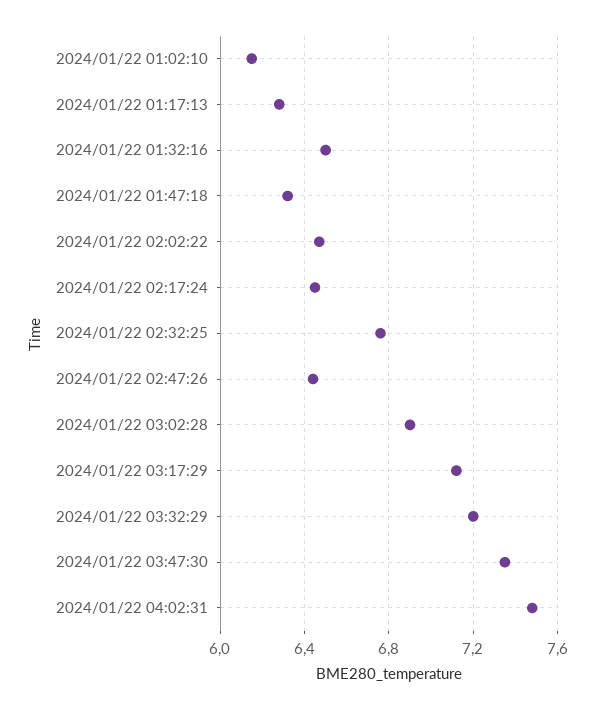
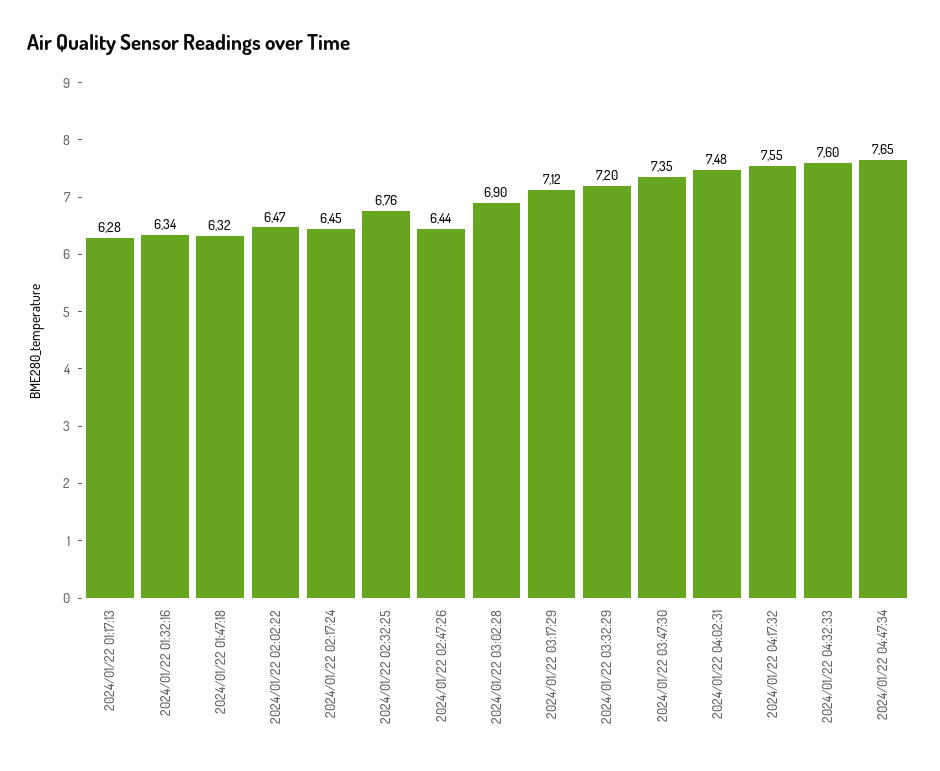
2024/01/22 01:02:10: 6.15 -> none
2024/01/22 01:32:16: 6.5 -> 6.34
2024/01/22 04:17:32: none -> 7.55
2024/01/22 04:32:33: none -> 7.6
2024/01/22 04:47:34: none -> 7.65

